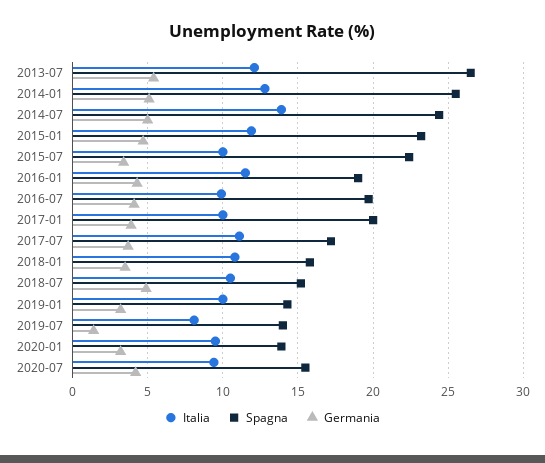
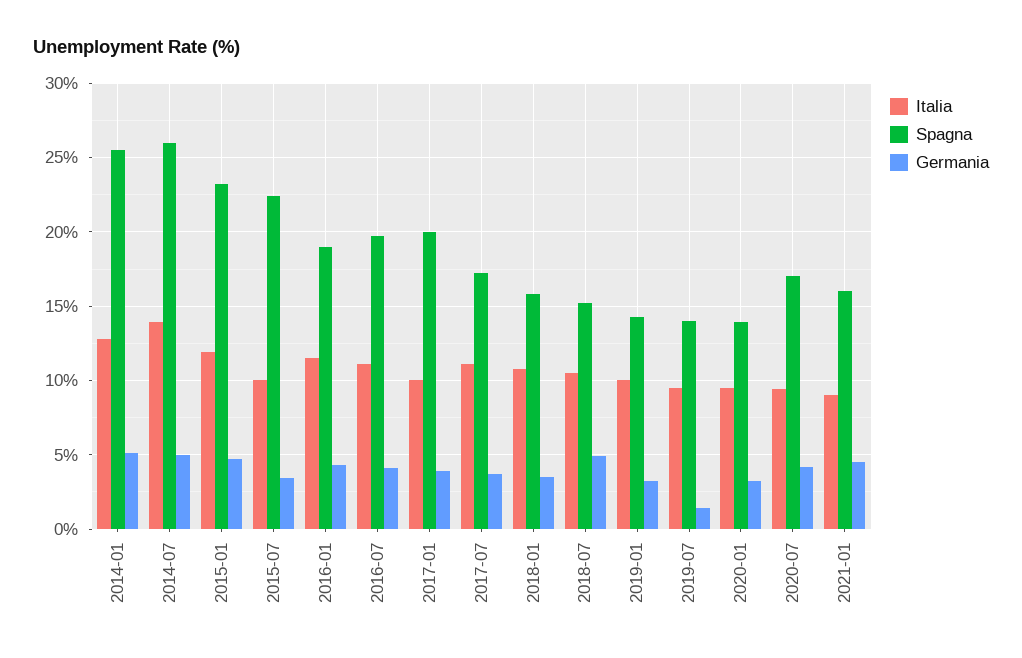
Italia, 2013-07: 12 -> none
Spagna, 2013-07: 26.5 -> none
Germania, 2013-07: 5.5 -> none
Spagna, 2014-07: 24.5 -> 26
Italia, 2016-07: 10 -> 11
Italia, 2019-07: 8 -> 9.5
Spagna, 2020-07: 15.5 -> 17
Italia, 2021-01: none -> 9
Spagna, 2021-01: none -> 16
Germania, 2021-01: none -> 4.5

